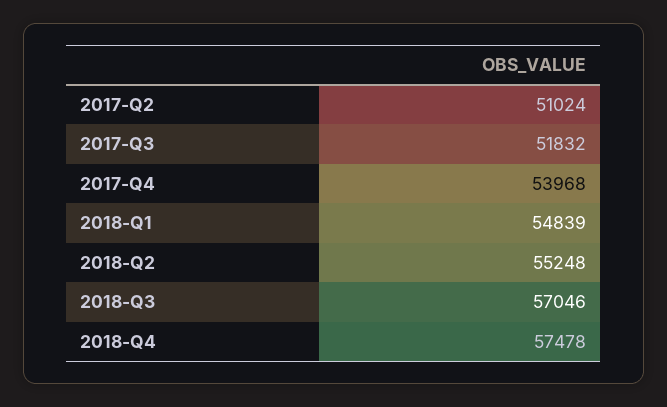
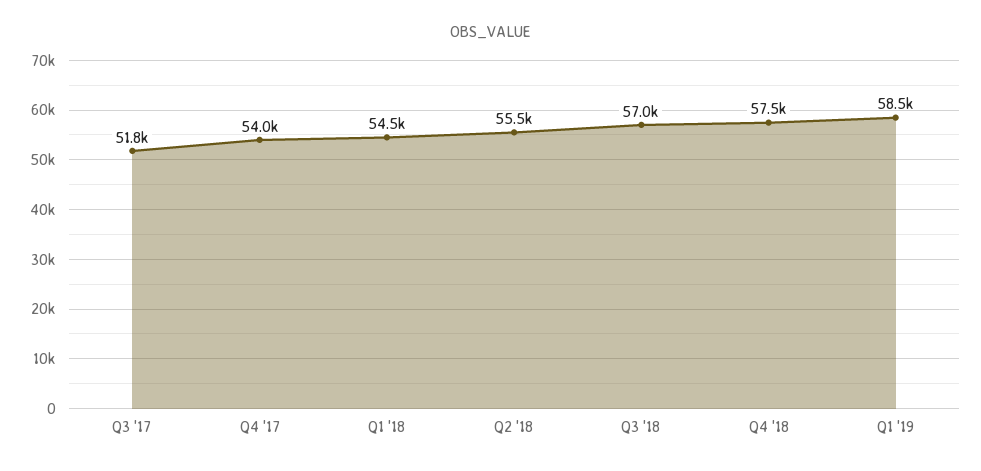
2017-Q2: 51024 -> none
2018-Q1: 54839 -> 54500
2018-Q2: 55248 -> 55500
Q1 '19: none -> 58500

